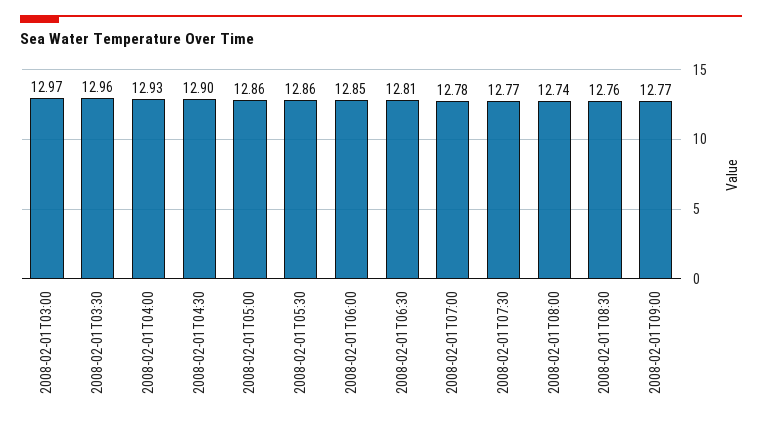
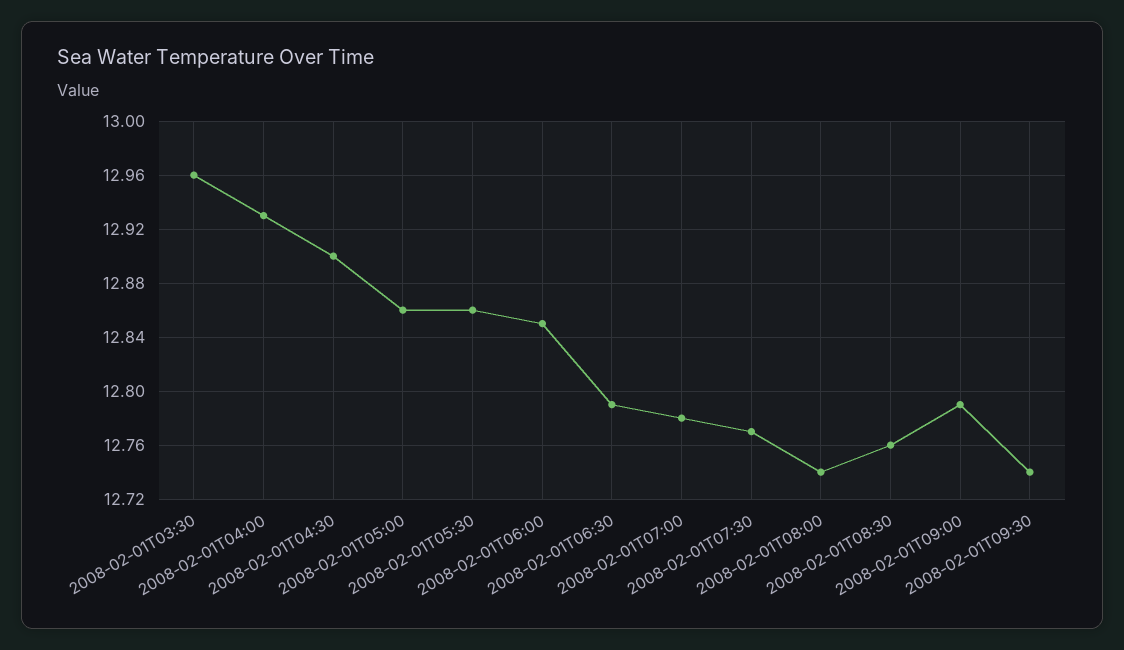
2008-02-01T03:00: 12.97 -> none
2008-02-01T06:30: 12.81 -> 12.79
2008-02-01T09:00: 12.77 -> 12.79
2008-02-01T09:30: none -> 12.74

